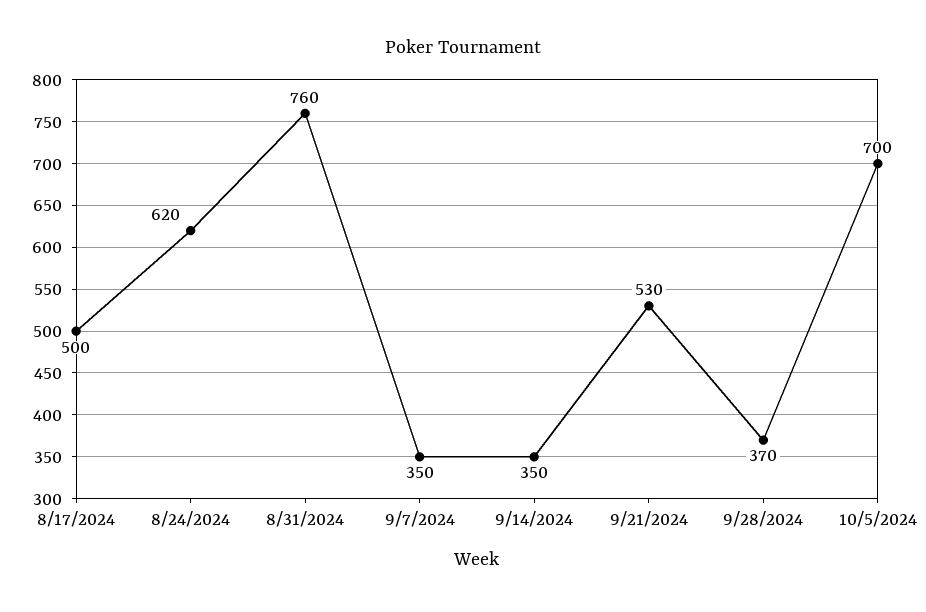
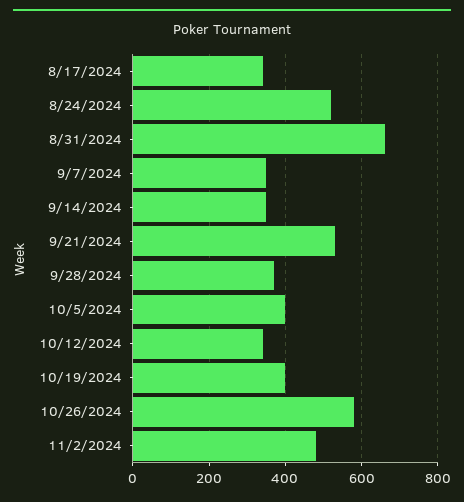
8/17/2024: 500 -> 340
8/24/2024: 620 -> 520
8/31/2024: 760 -> 660
10/5/2024: 700 -> 400
10/12/2024: none -> 340
10/19/2024: none -> 400
10/26/2024: none -> 580
11/2/2024: none -> 480

